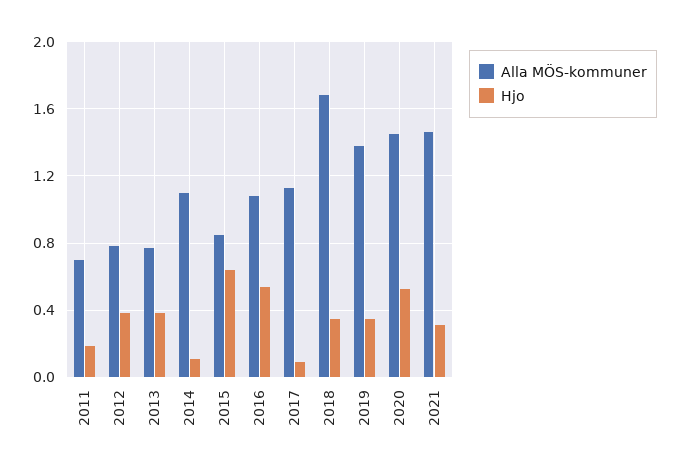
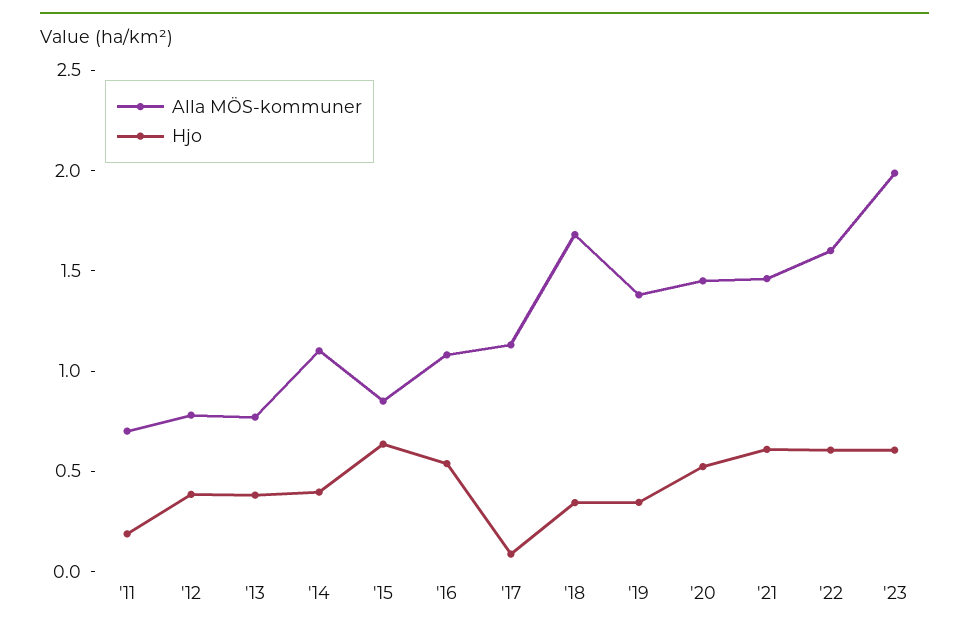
Hjo, 2014: 0.1 -> 0.4
Hjo, 2021: 0.3 -> 0.6
Alla MÖS-kommuner, '22: none -> 1.6
Hjo, '22: none -> 0.6
Alla MÖS-kommuner, '23: none -> 2
Hjo, '23: none -> 0.6

